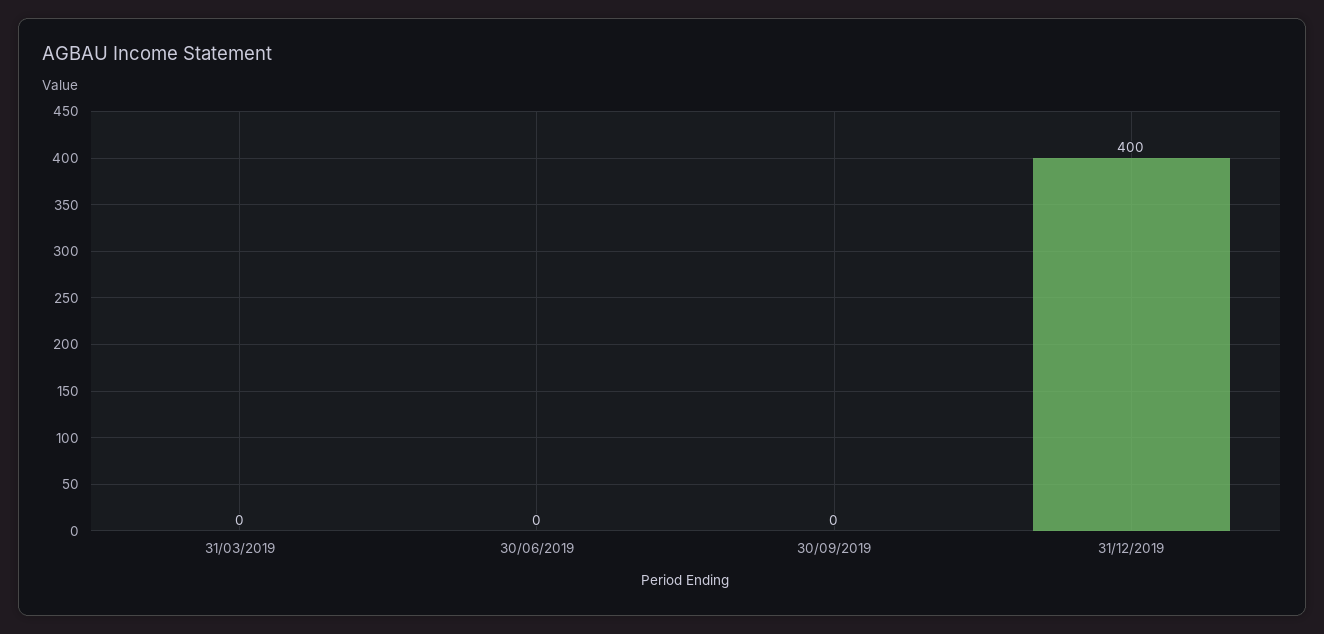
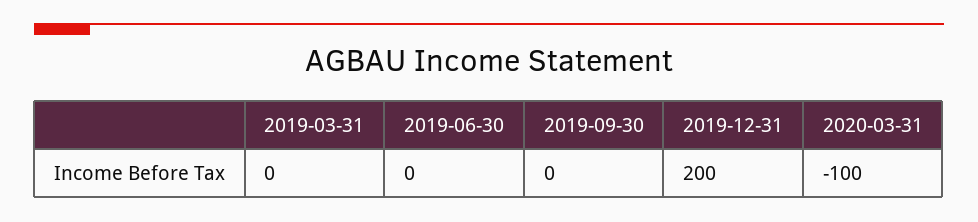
31/12/2019: 400 -> 200
2020-03-31: none -> -100

